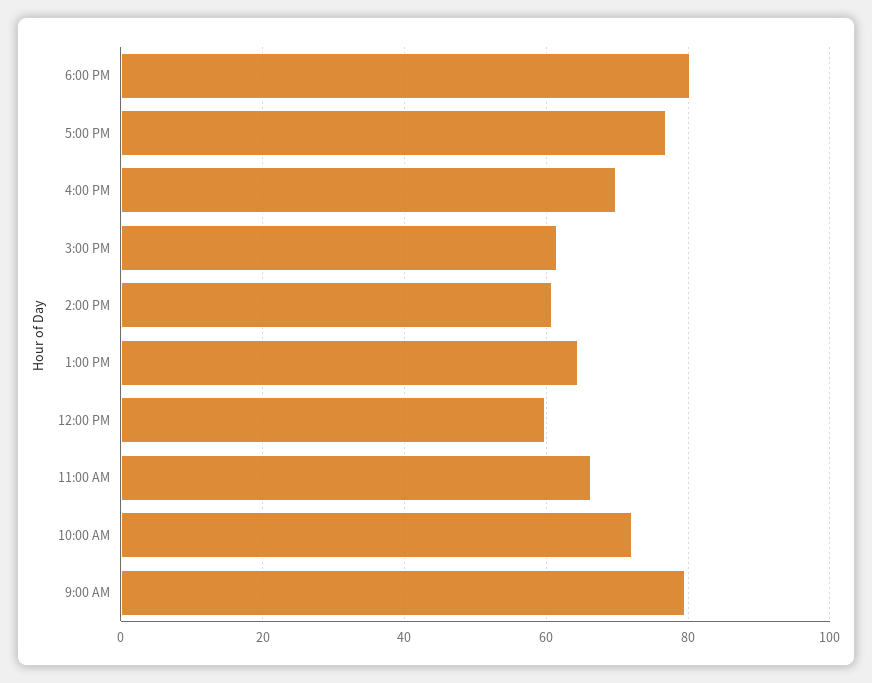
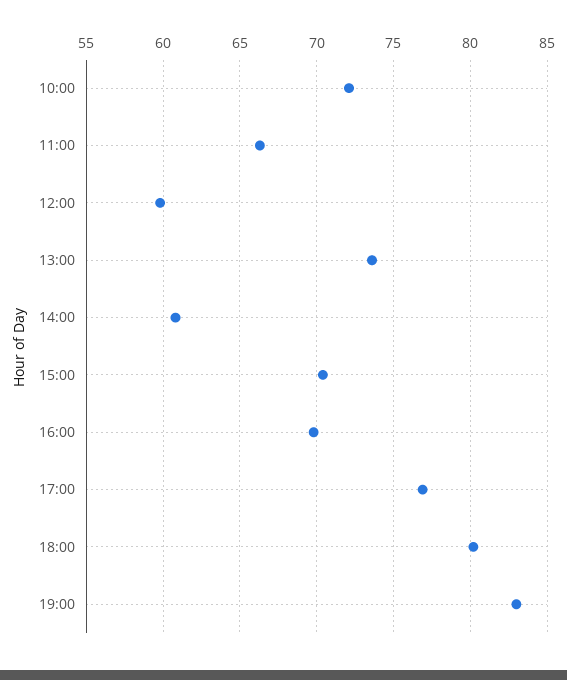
3:00 PM: 62 -> 70.5
1:00 PM: 64 -> 73.5
9:00 AM: 80 -> none
19:00: none -> 83

